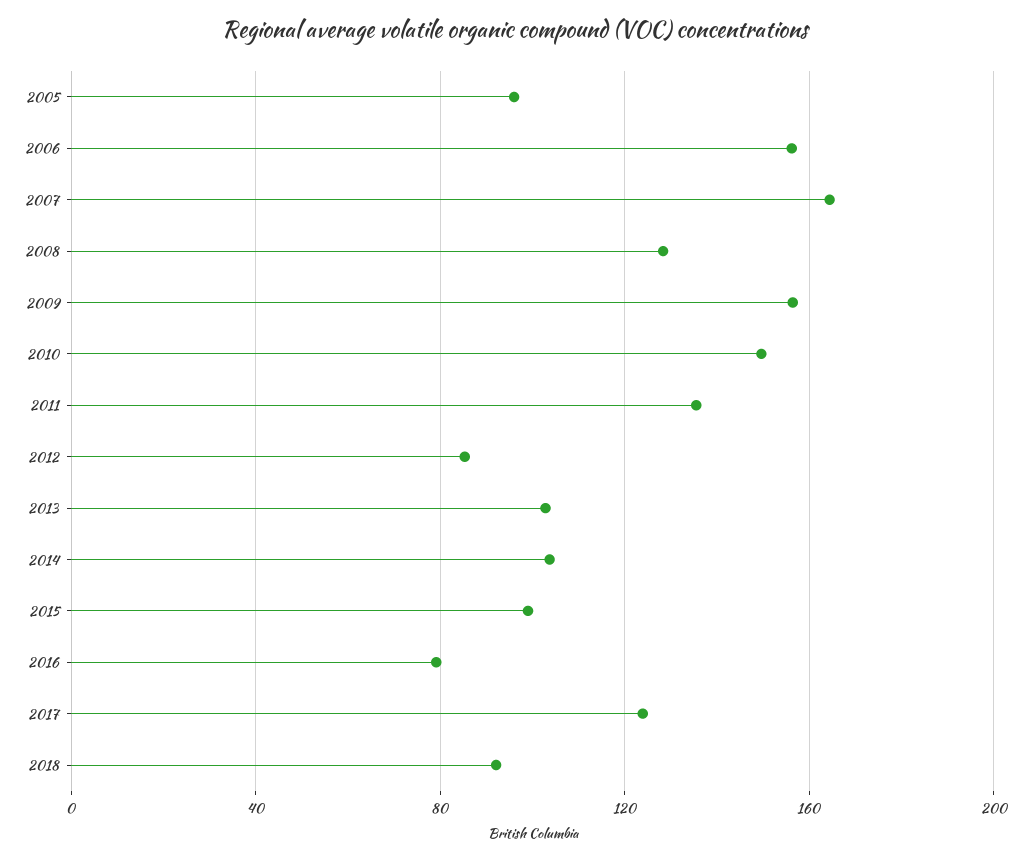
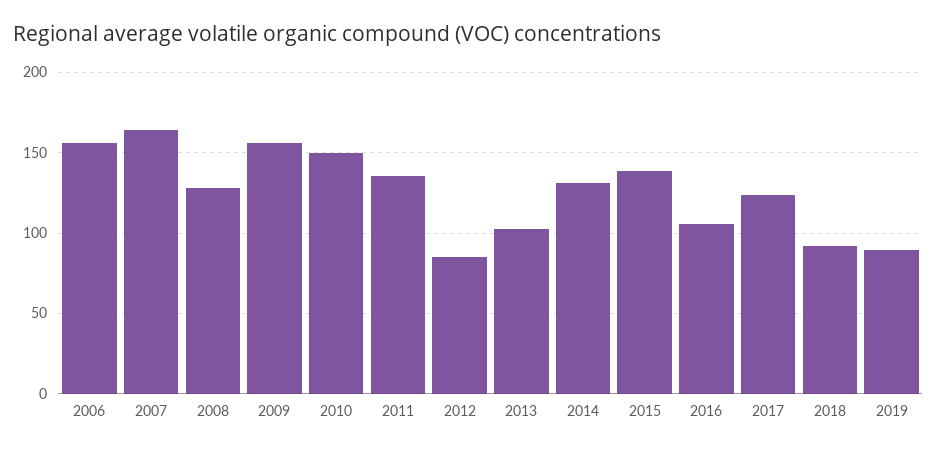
2005: 95 -> none
2014: 105 -> 130
2015: 100 -> 140
2016: 80 -> 105
2019: none -> 90

